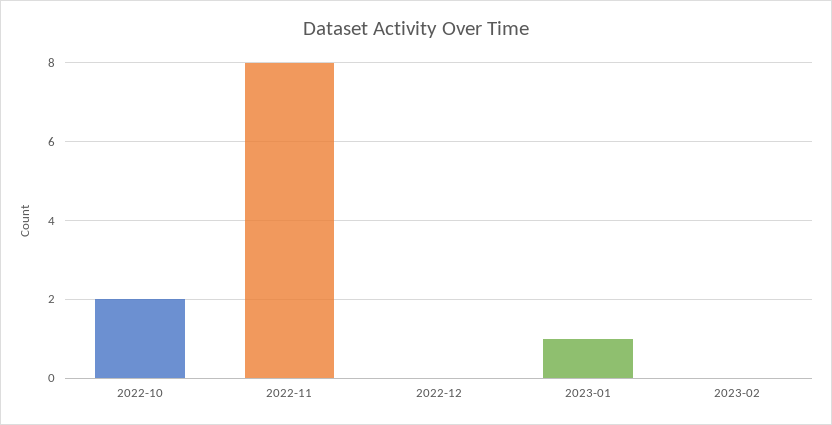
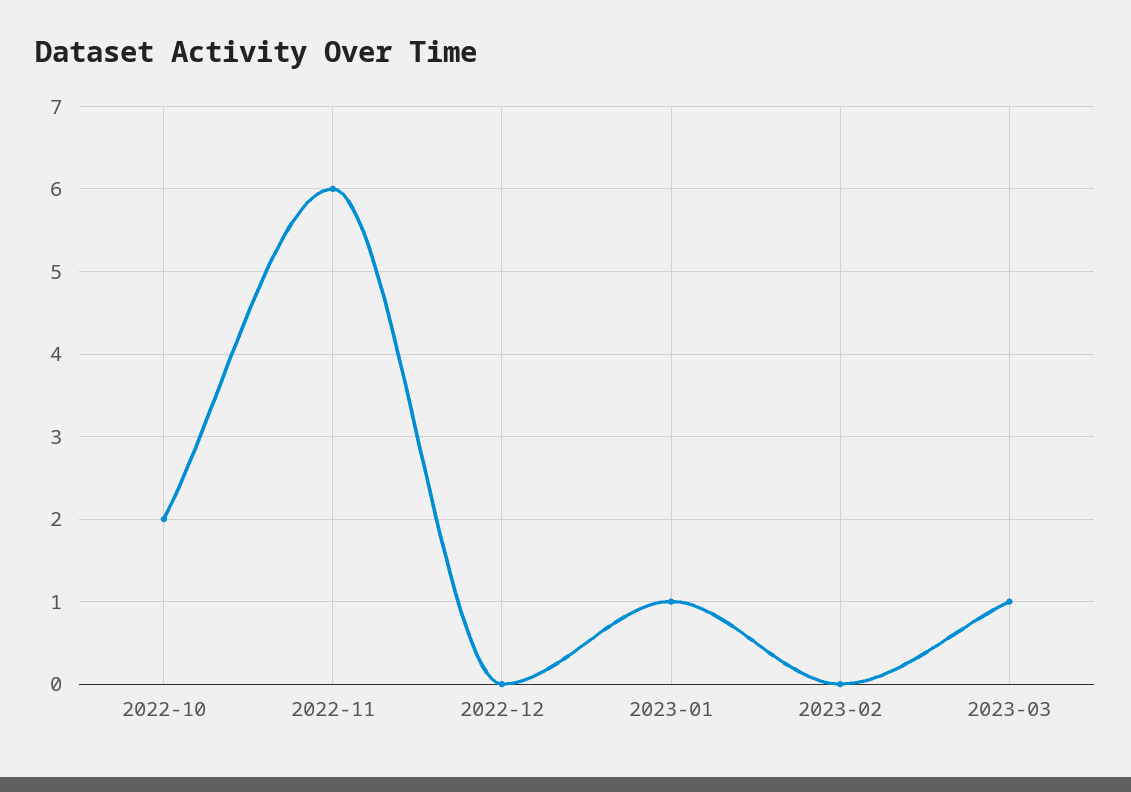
2022-11: 8 -> 6
2023-03: none -> 1

